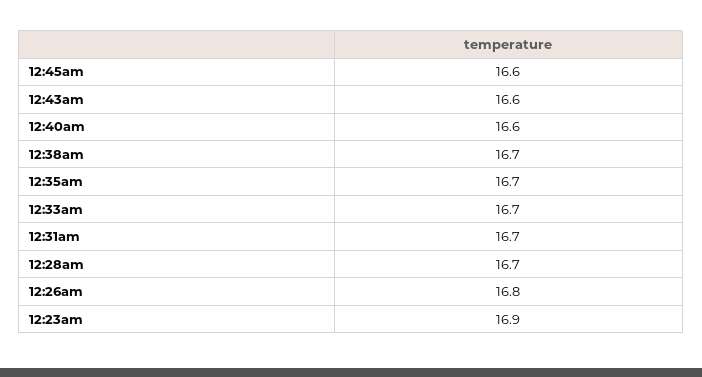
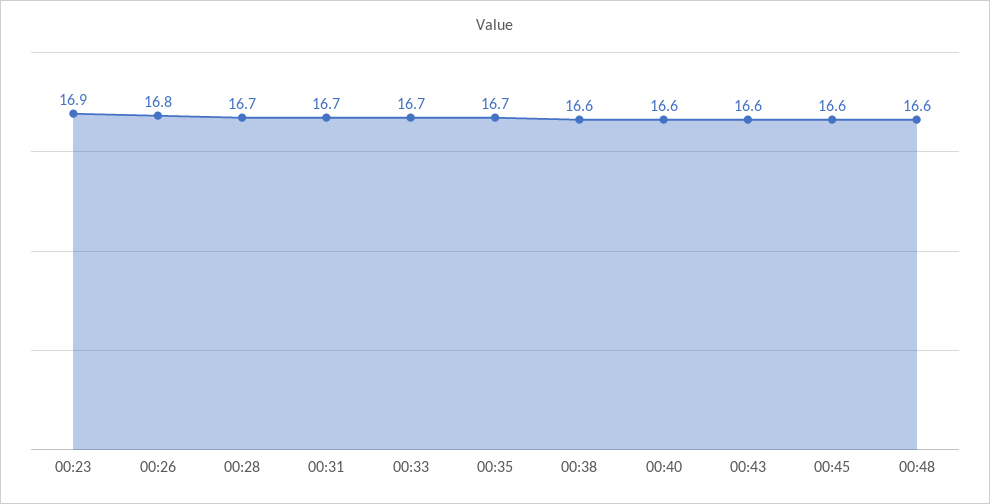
12:38am: 16.7 -> 16.6
00:48: none -> 16.6

